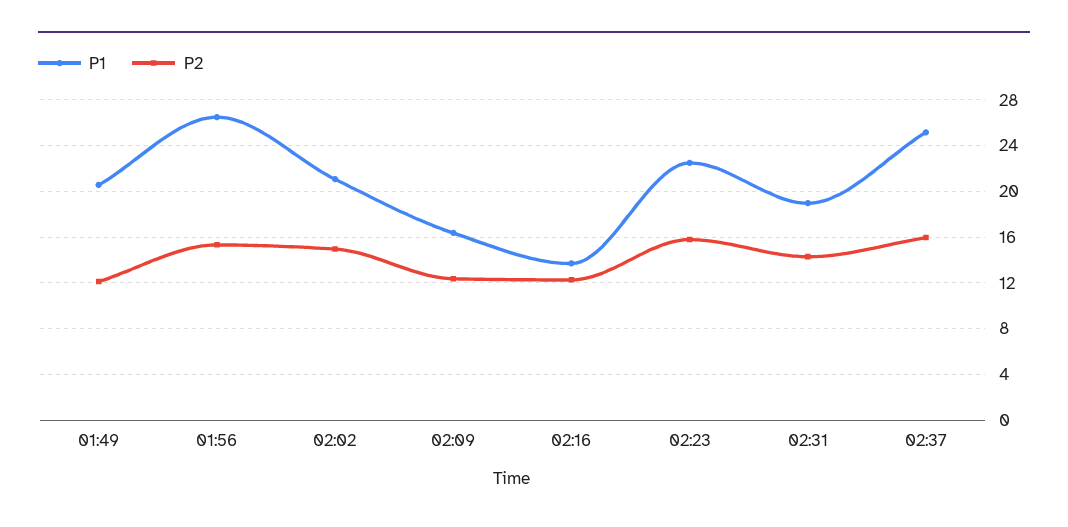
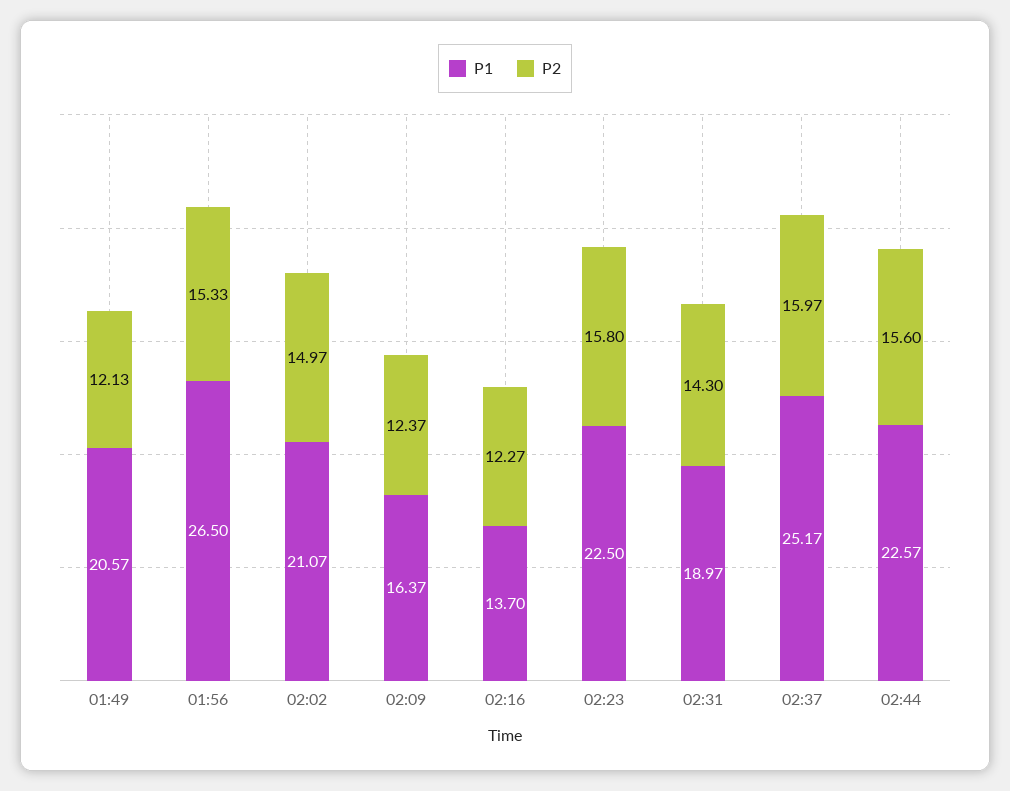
P1, 02:44: none -> 22.57
P2, 02:44: none -> 15.6

